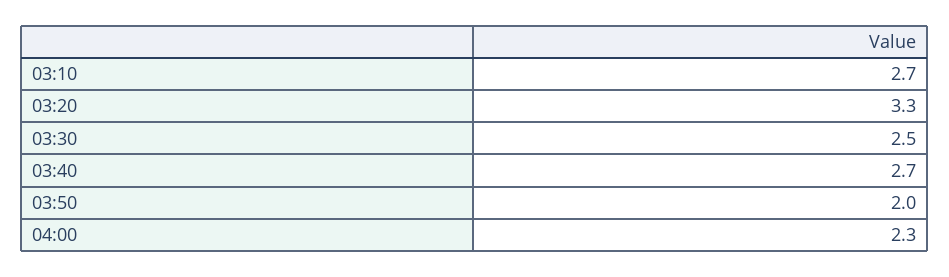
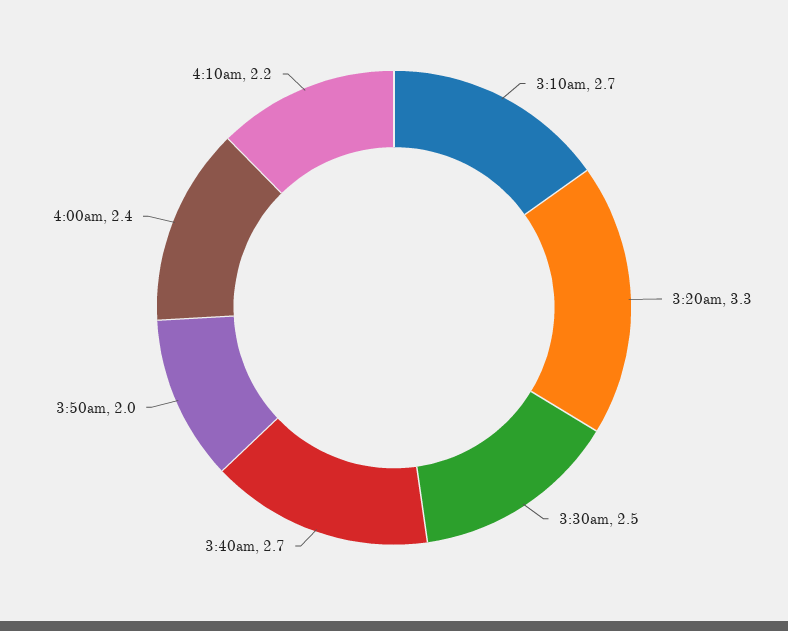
04:00: 2.3 -> 2.4
4:10am: none -> 2.2

